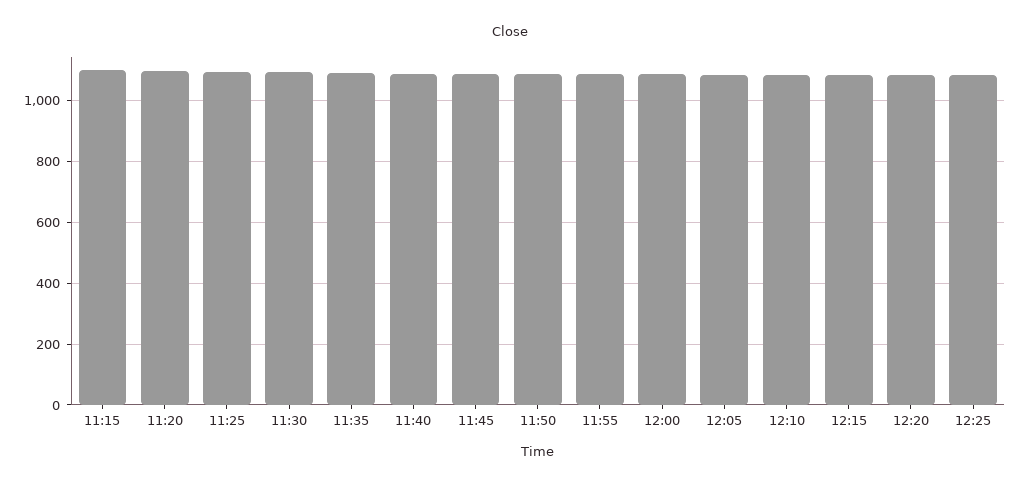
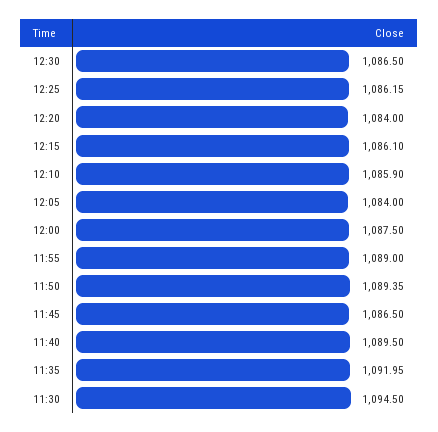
11:15: 1100 -> none
11:20: 1100 -> none
11:25: 1100 -> none
12:30: none -> 1086.5

